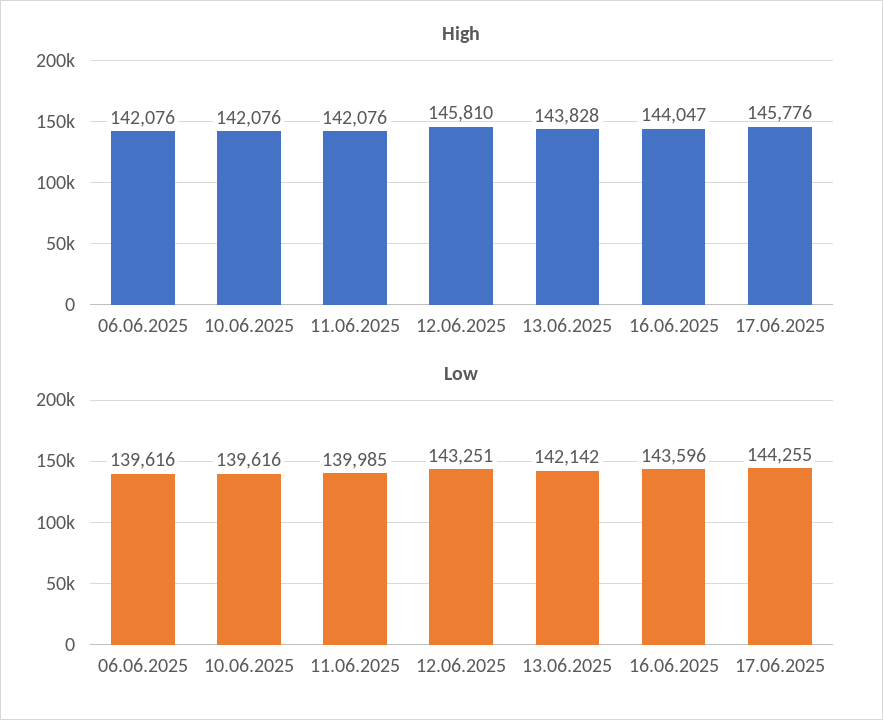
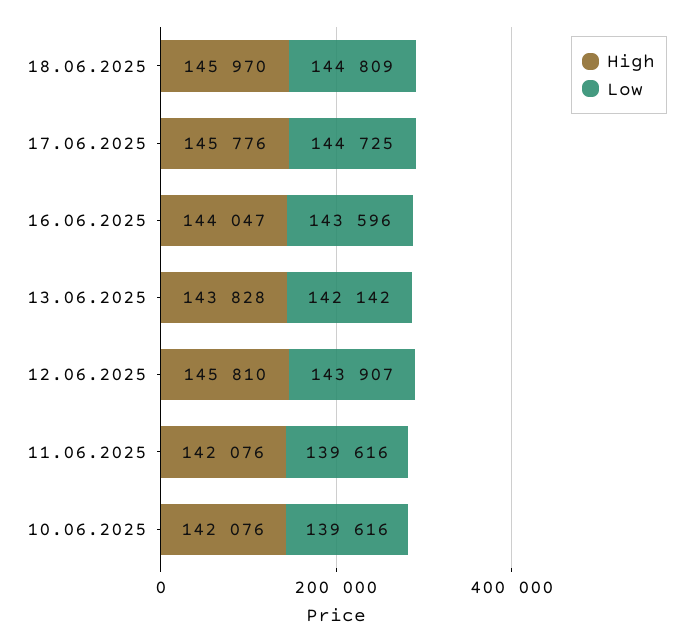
High, 06.06.2025: 142076 -> none
Low, 06.06.2025: 139616 -> none
Low, 11.06.2025: 139985 -> 139616
Low, 12.06.2025: 143251 -> 143907
Low, 17.06.2025: 144255 -> 144725
High, 18.06.2025: none -> 145970
Low, 18.06.2025: none -> 144809

